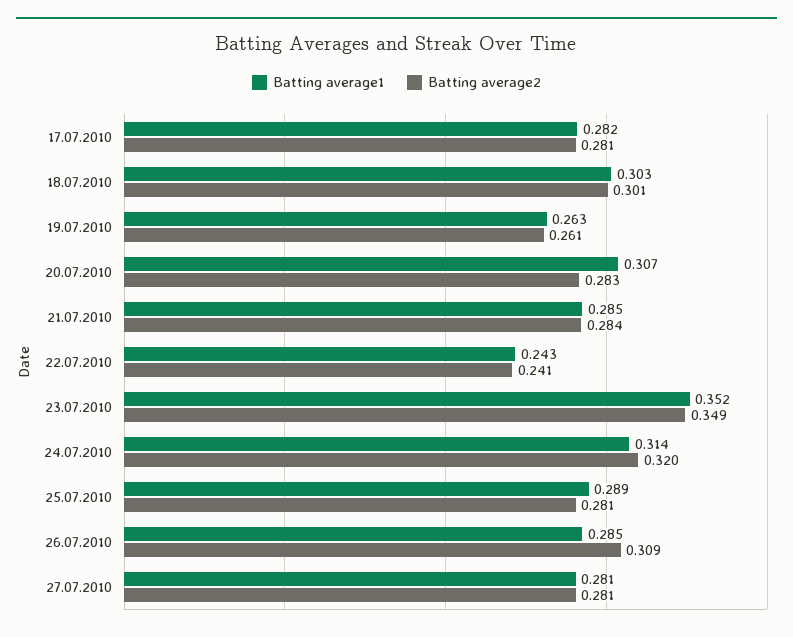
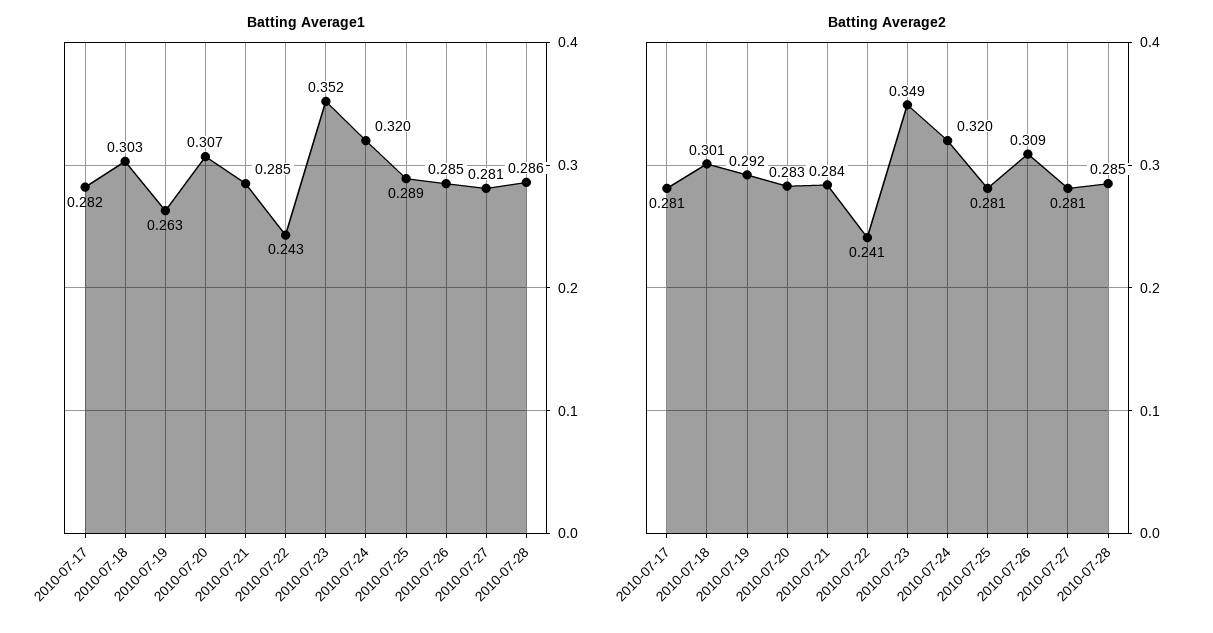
Batting average2, 19.07.2010: 0.261 -> 0.292
Batting average1, 24.07.2010: 0.314 -> 0.32
Batting average1, 2010-07-28: none -> 0.286
Batting average2, 2010-07-28: none -> 0.285

